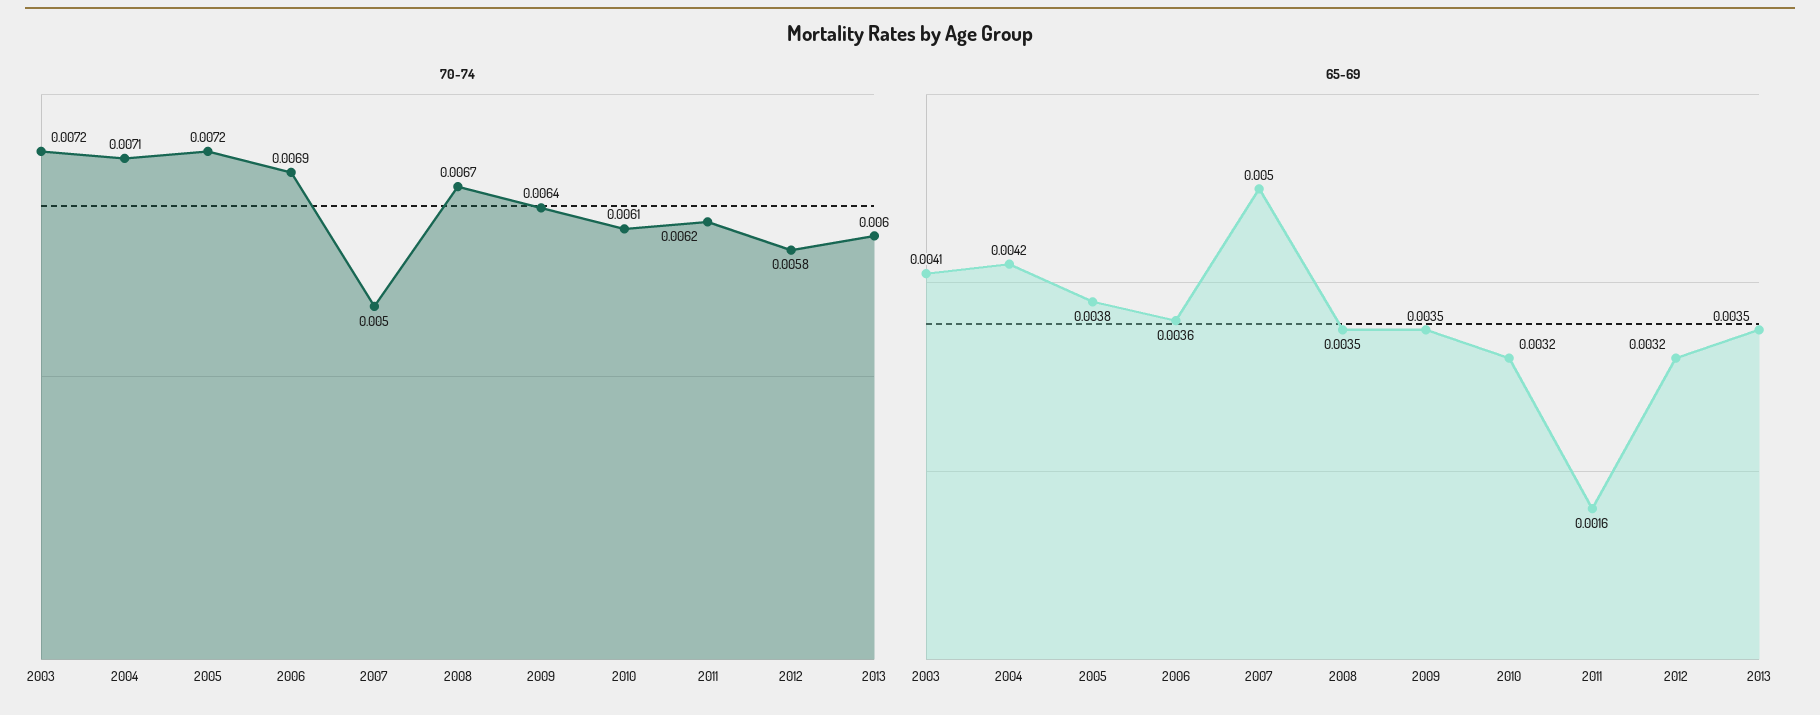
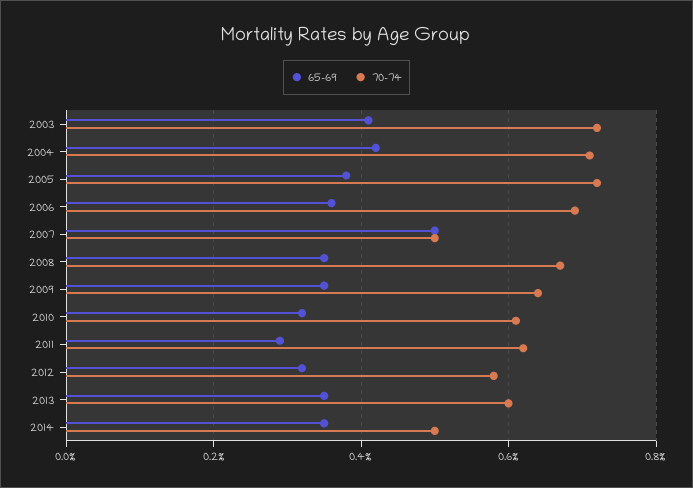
65-69, 2011: 0.0016 -> 0.003
65-69, 2014: none -> 0.0035
70-74, 2014: none -> 0.005

